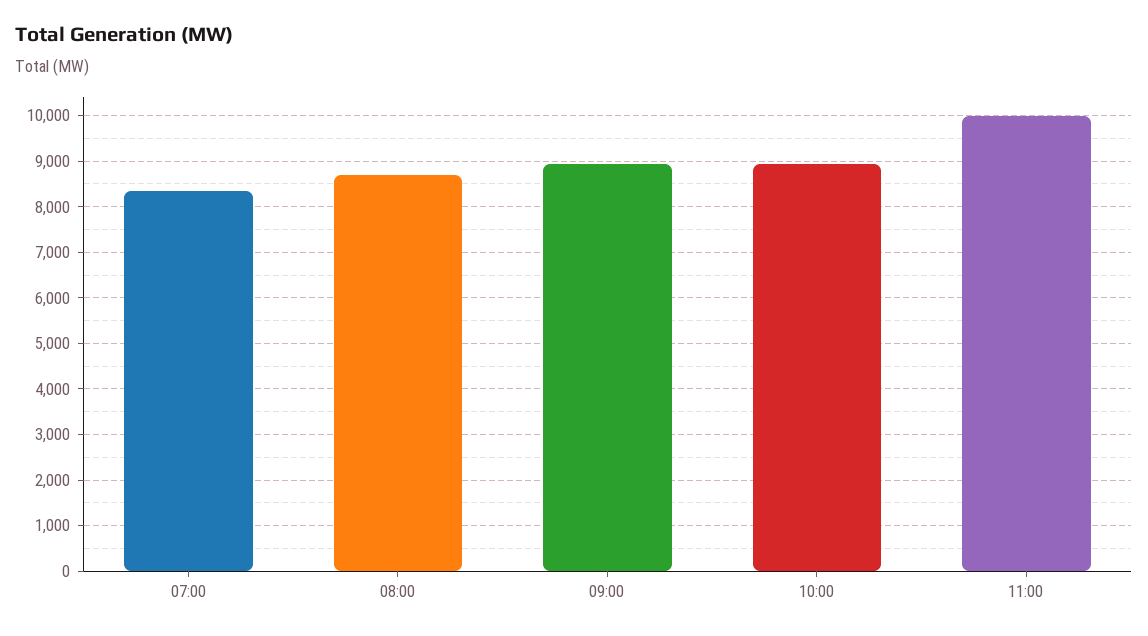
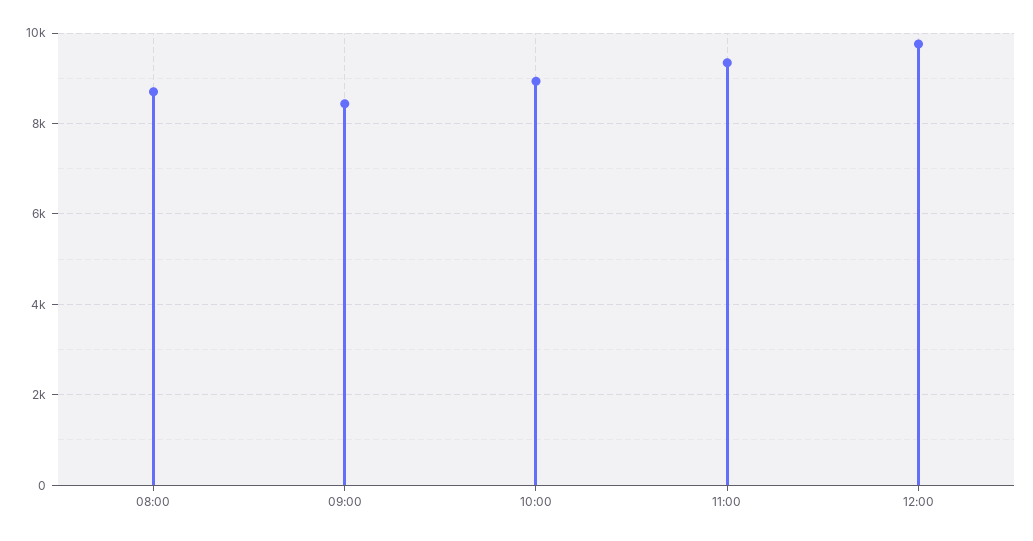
07:00: 8400 -> none
09:00: 9000 -> 8400
11:00: 10000 -> 9400
12:00: none -> 9800

